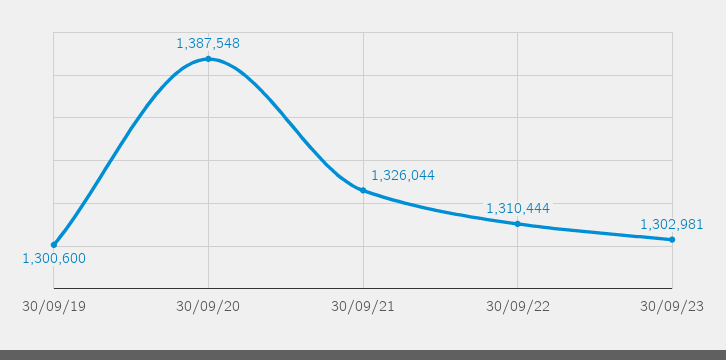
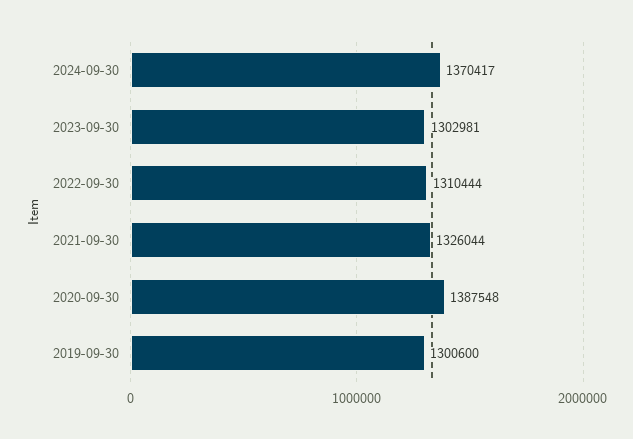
2024-09-30: none -> 1370417

